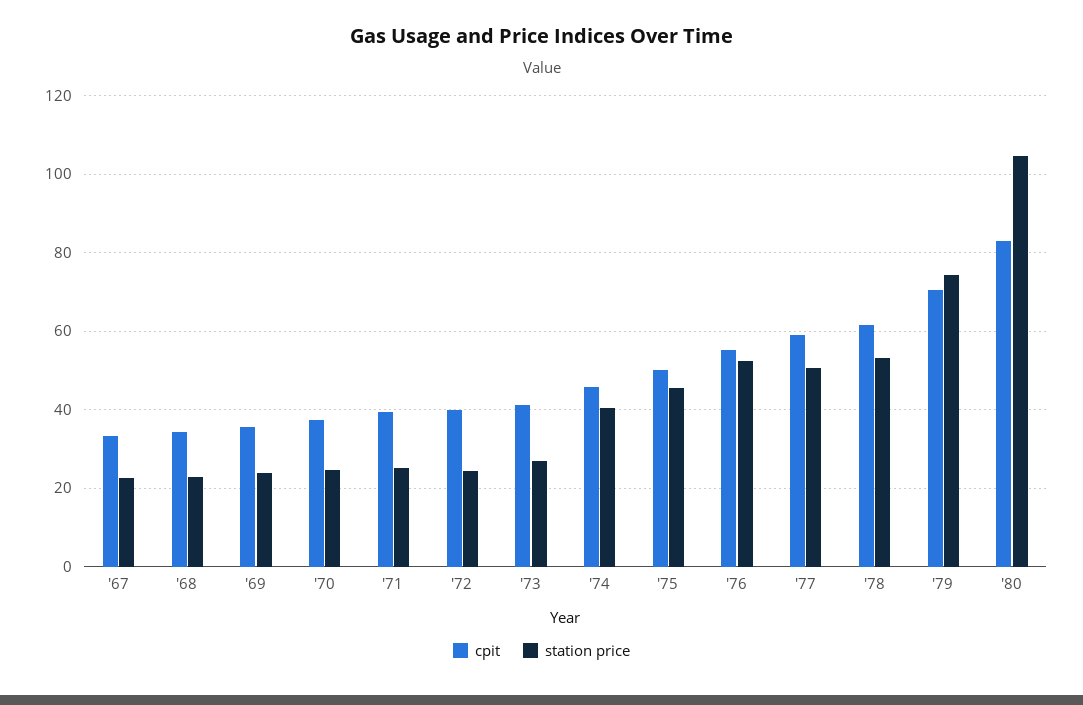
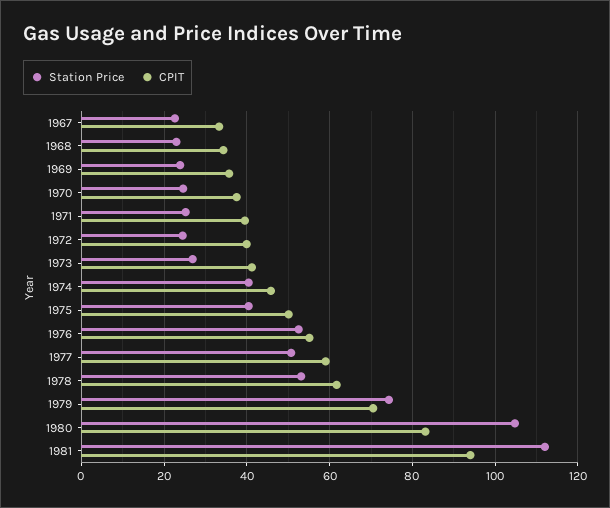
station price, '75: 46 -> 40
station price, 1981: none -> 112
cpit, 1981: none -> 94

